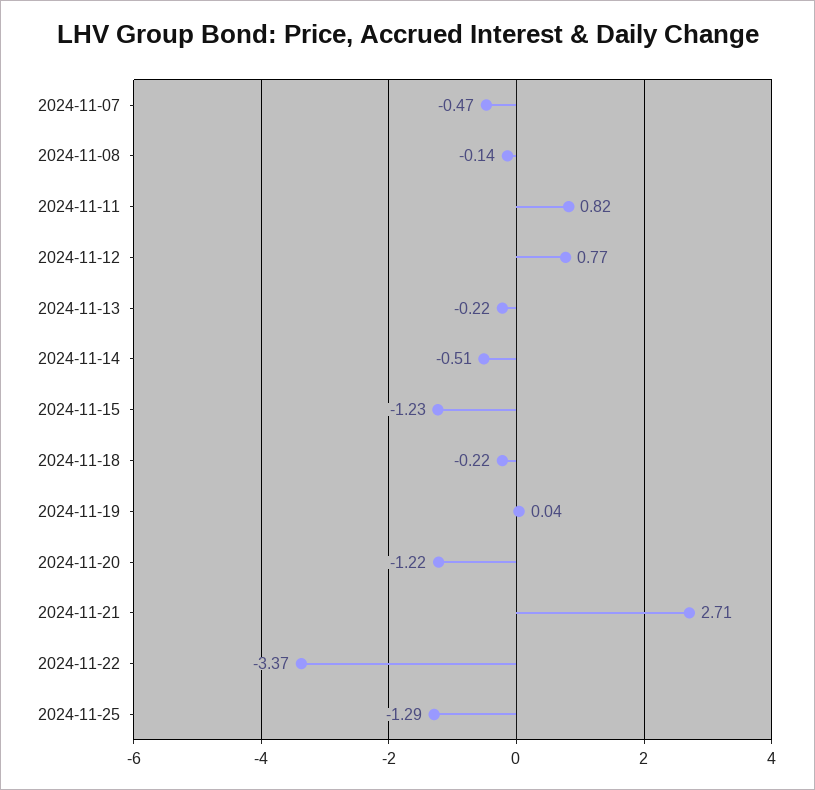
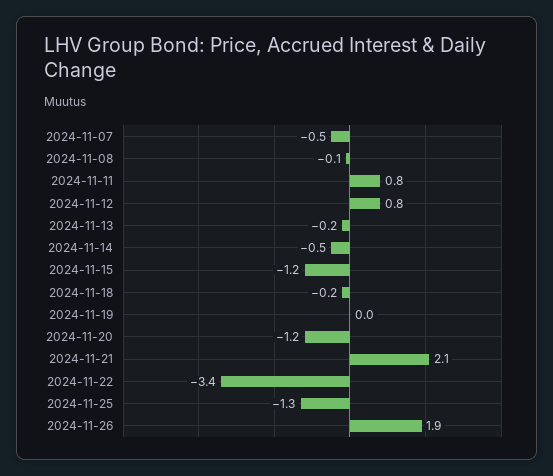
2024-11-21: 2.71 -> 2.1
2024-11-26: none -> 1.9

